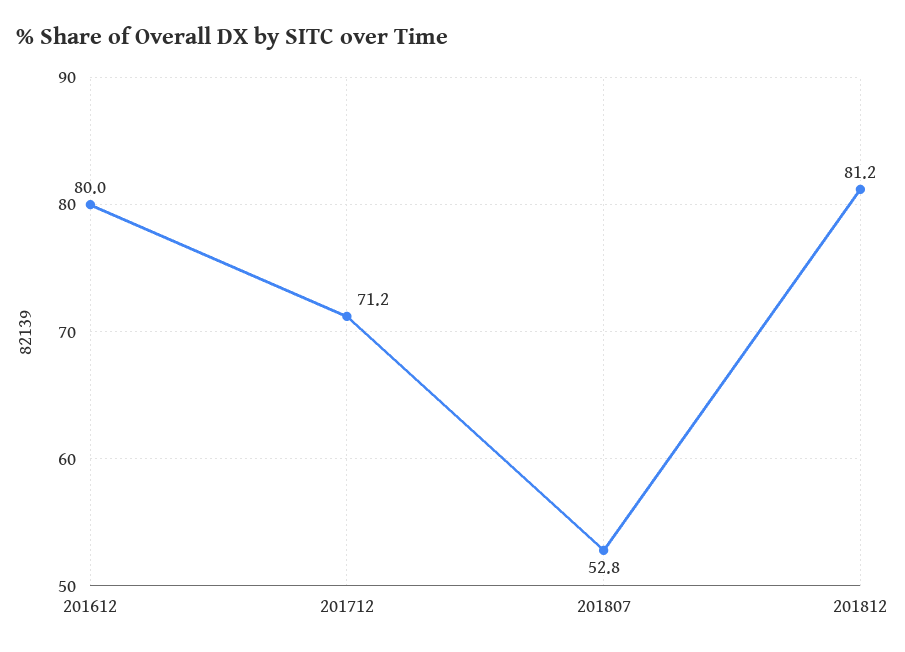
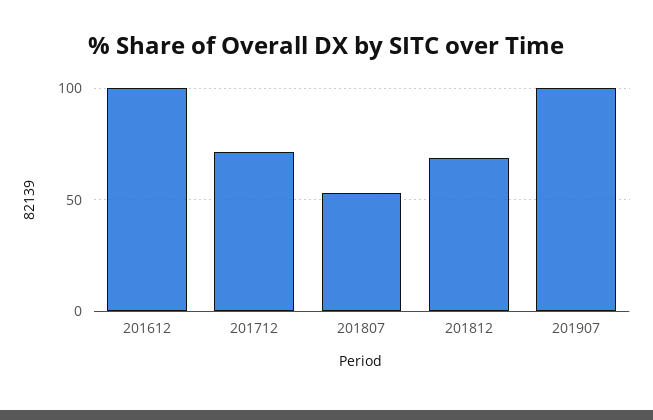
201612: 80 -> 100
201812: 81.2 -> 70
201907: none -> 100

